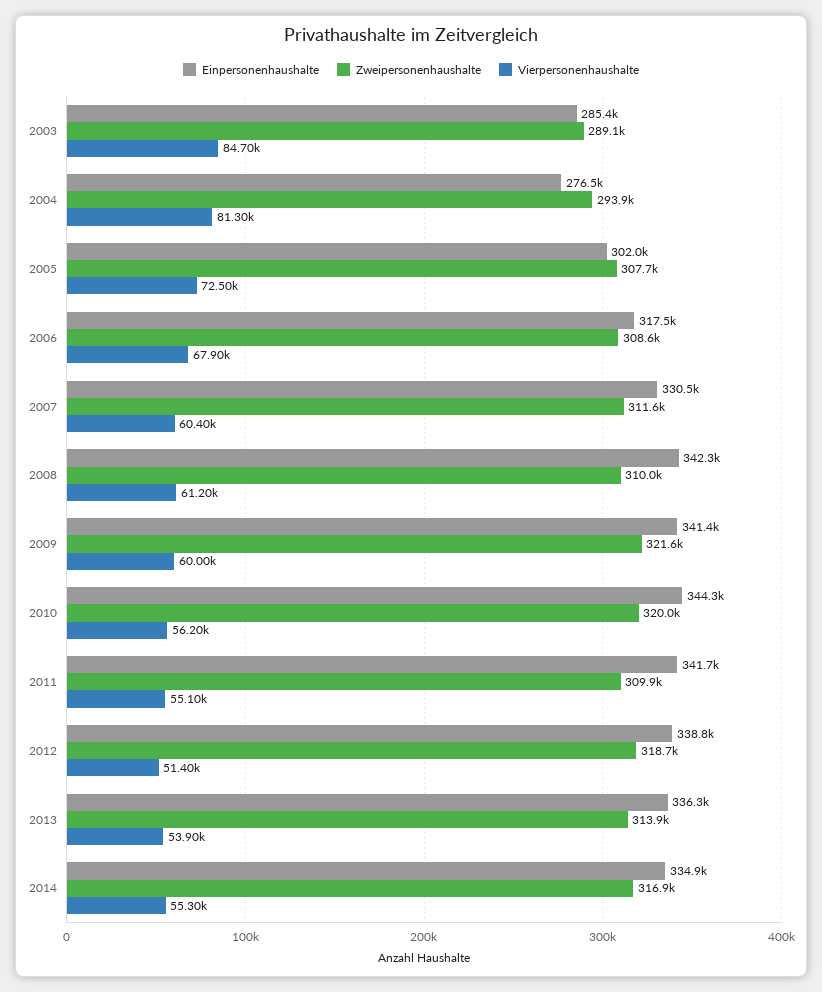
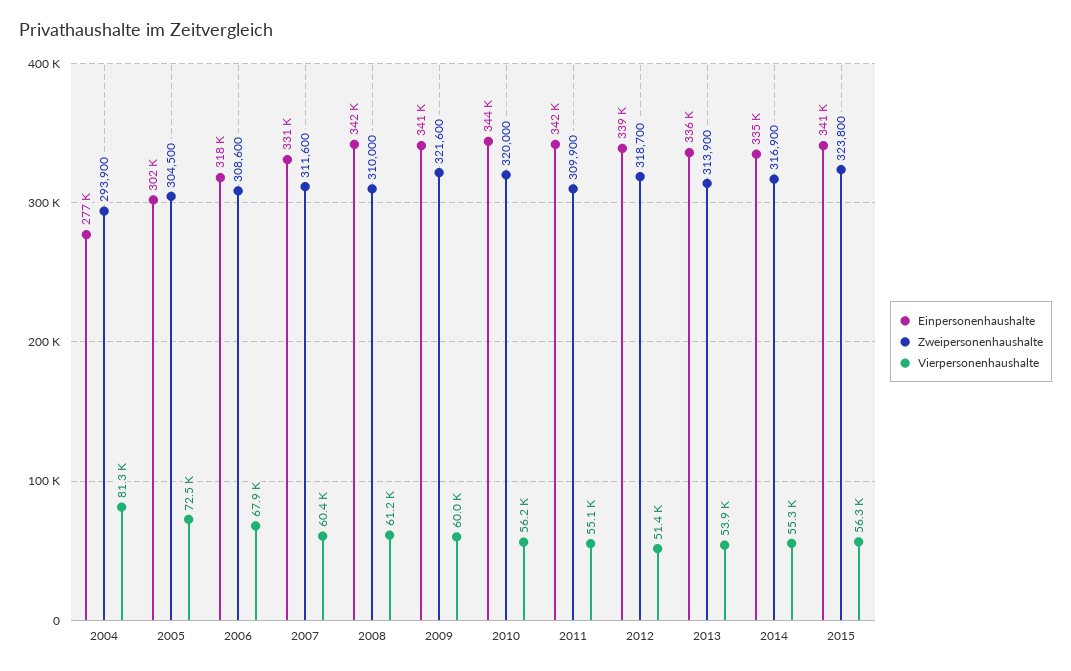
Einpersonenhaushalte, 2003: 285400 -> none
Zweipersonenhaushalte, 2003: 289100 -> none
Vierpersonenhaushalte, 2003: 84700 -> none
Zweipersonenhaushalte, 2005: 307700 -> 304500
Einpersonenhaushalte, 2015: none -> 341000
Zweipersonenhaushalte, 2015: none -> 323800
Vierpersonenhaushalte, 2015: none -> 56300

